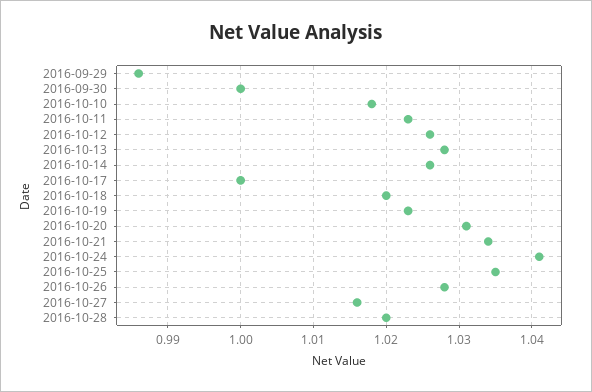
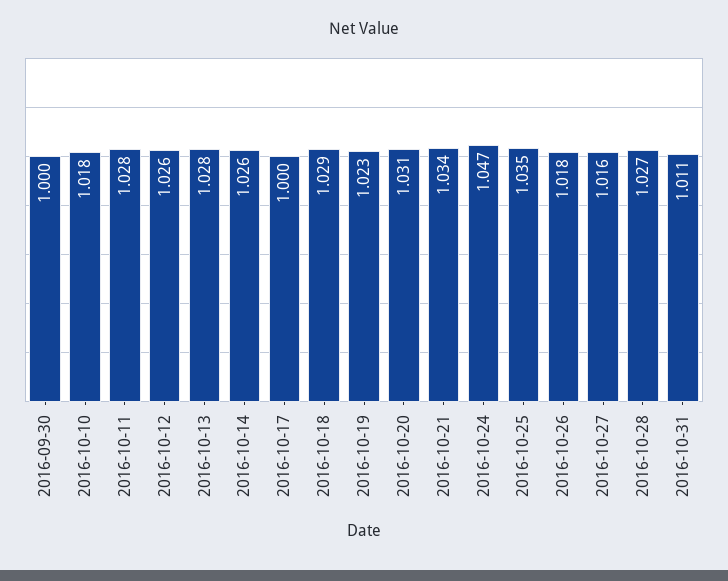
2016-09-29: 0.986 -> none
2016-10-11: 1.023 -> 1.028
2016-10-18: 1.02 -> 1.029
2016-10-24: 1.041 -> 1.047
2016-10-26: 1.028 -> 1.018
2016-10-28: 1.02 -> 1.027
2016-10-31: none -> 1.011

